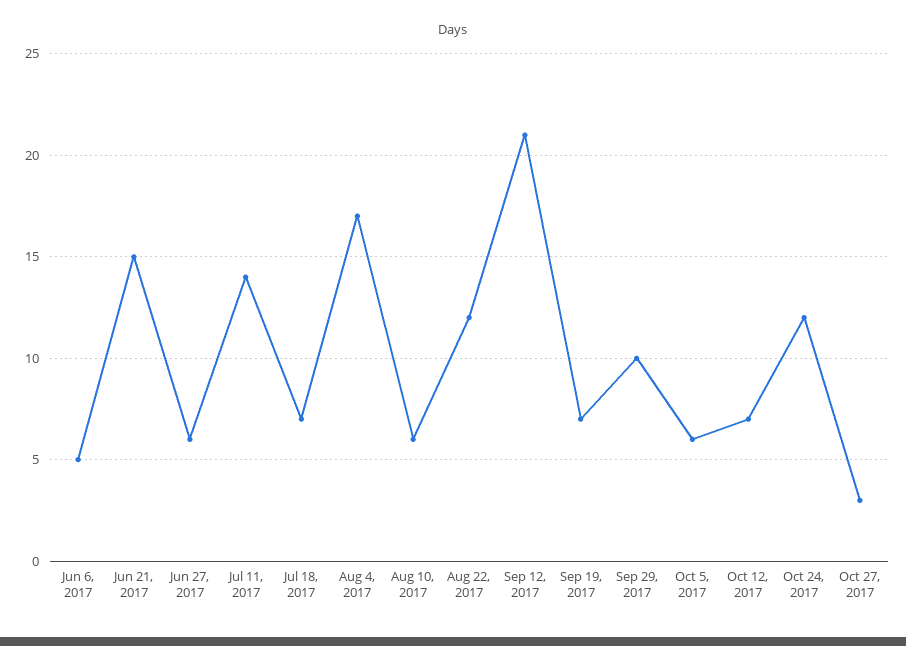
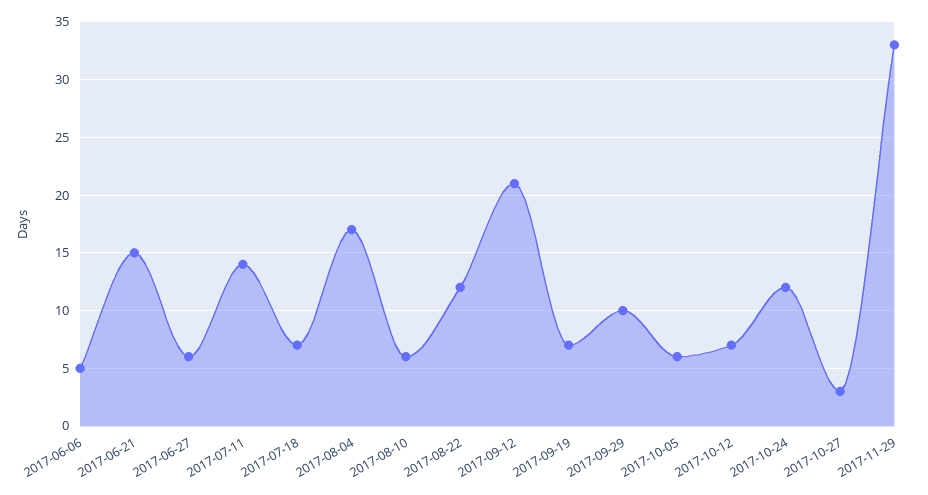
2017-11-29: none -> 33

